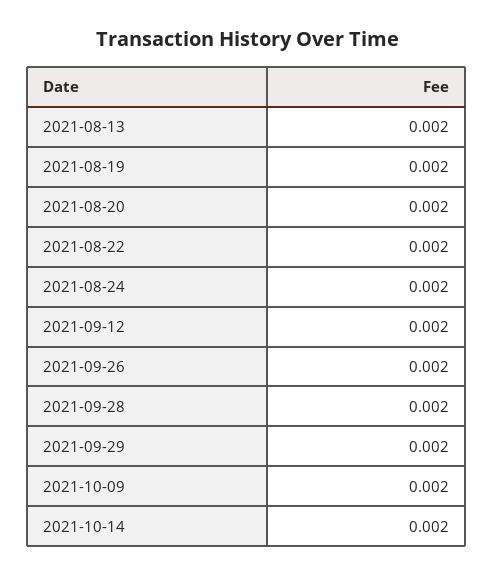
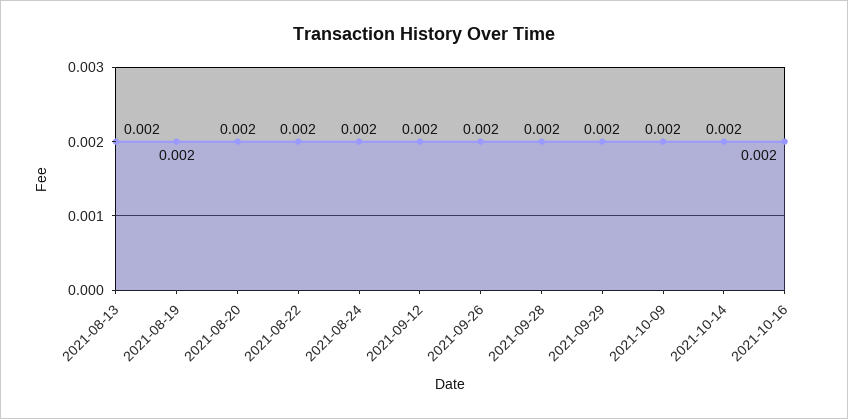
2021-10-16: none -> 0.002

